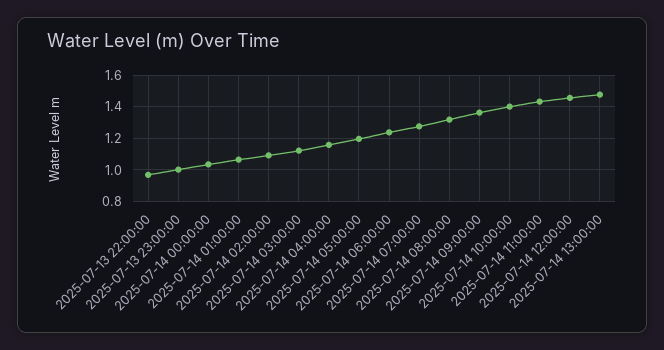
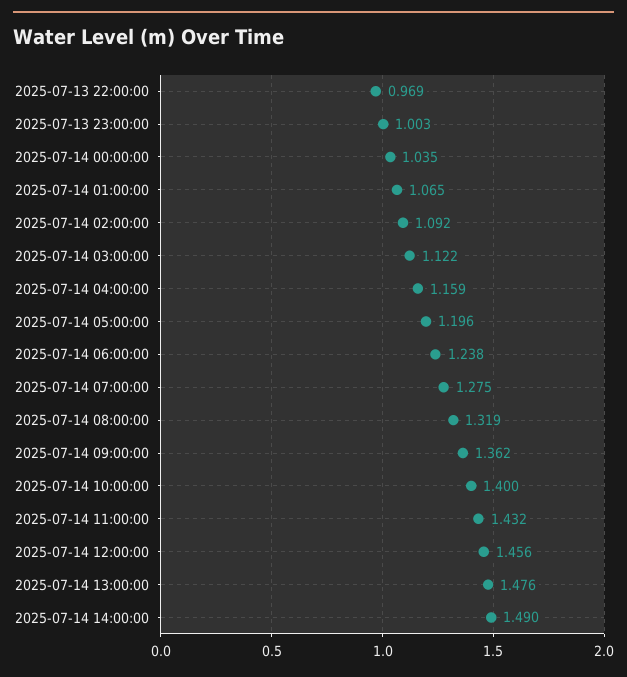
2025-07-14 14:00:00: none -> 1.49

